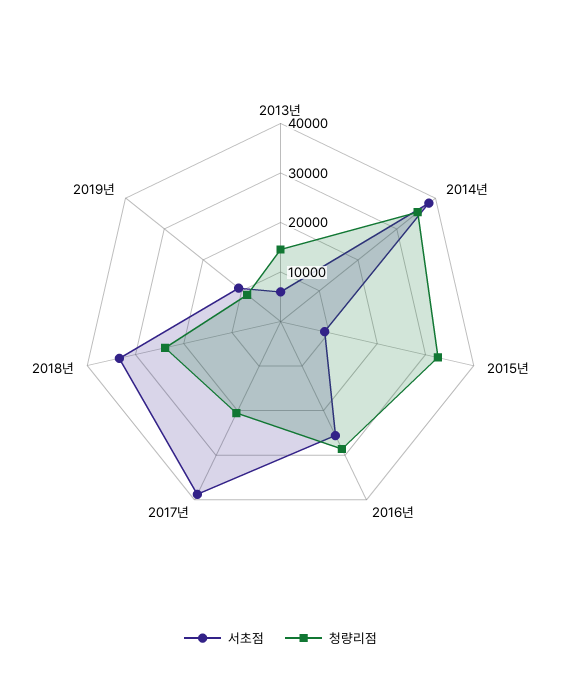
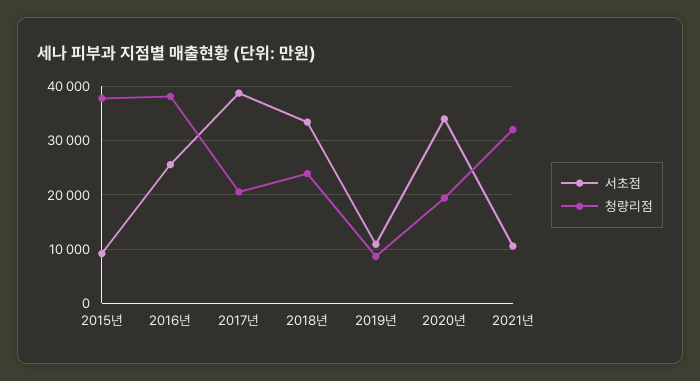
서초점, 2013년: 6000 -> none
청량리점, 2013년: 14000 -> none
서초점, 2014년: 38000 -> none
청량리점, 2014년: 36000 -> none
청량리점, 2015년: 32000 -> 38000
청량리점, 2016년: 28000 -> 38000
서초점, 2020년: none -> 34000
청량리점, 2020년: none -> 20000
서초점, 2021년: none -> 10000
청량리점, 2021년: none -> 32000

